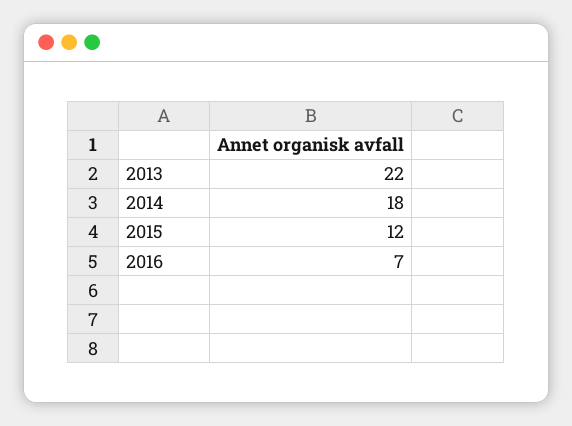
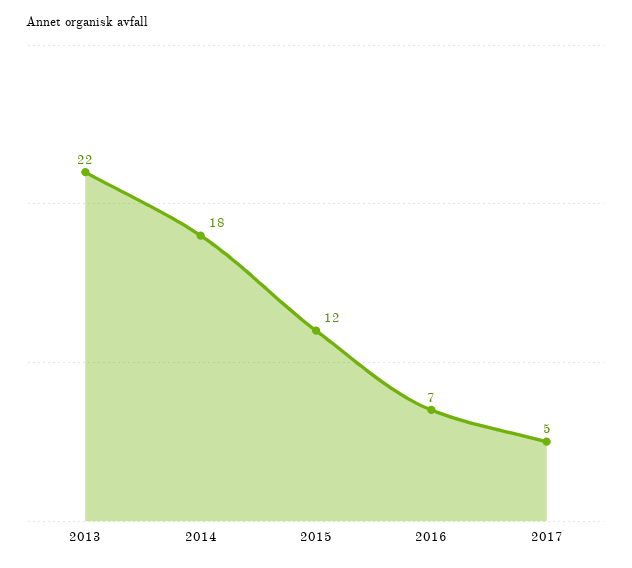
2017: none -> 5

